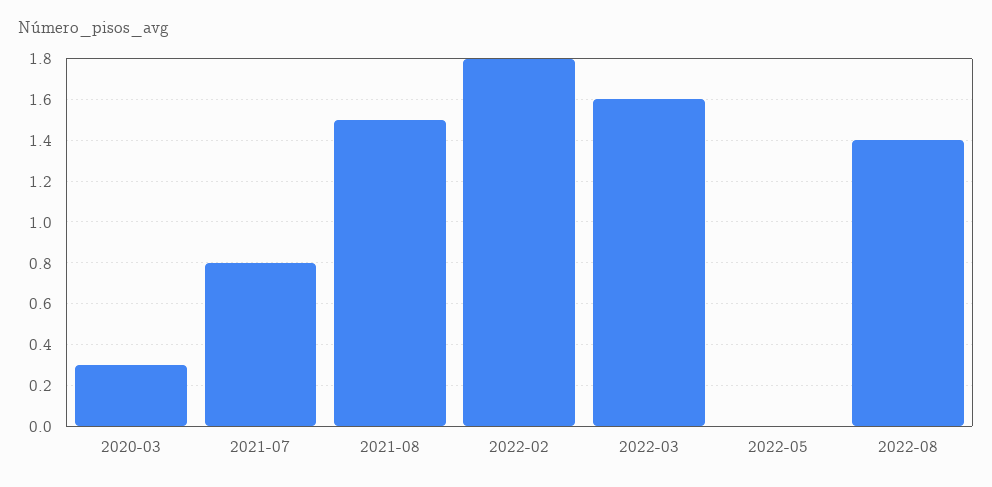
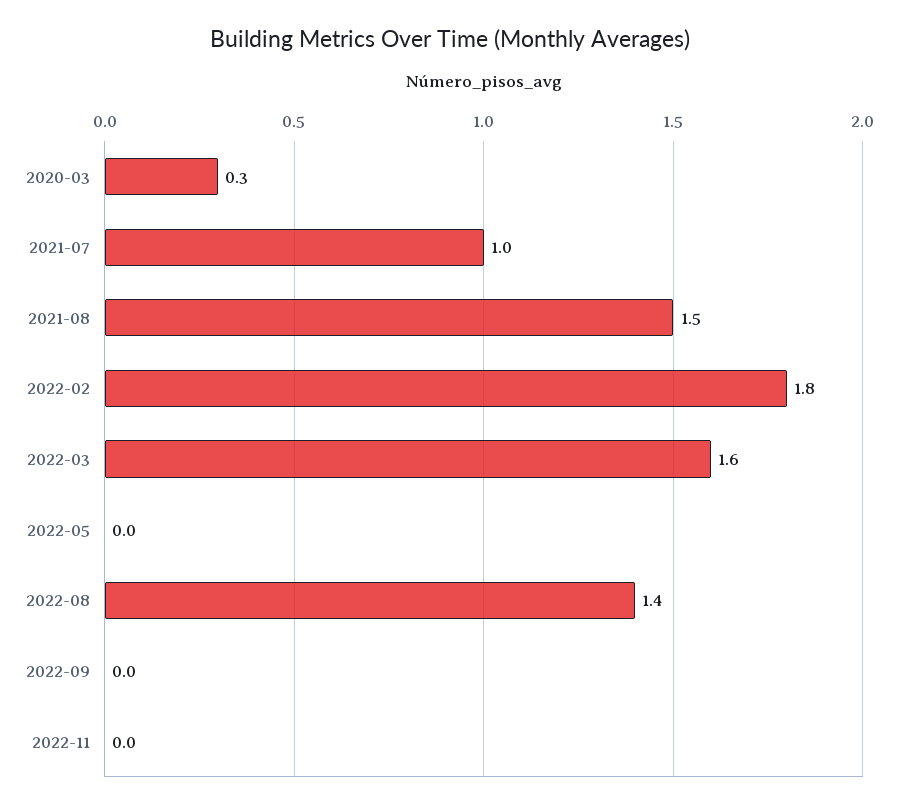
2021-07: 0.8 -> 1
2022-09: none -> 0
2022-11: none -> 0

